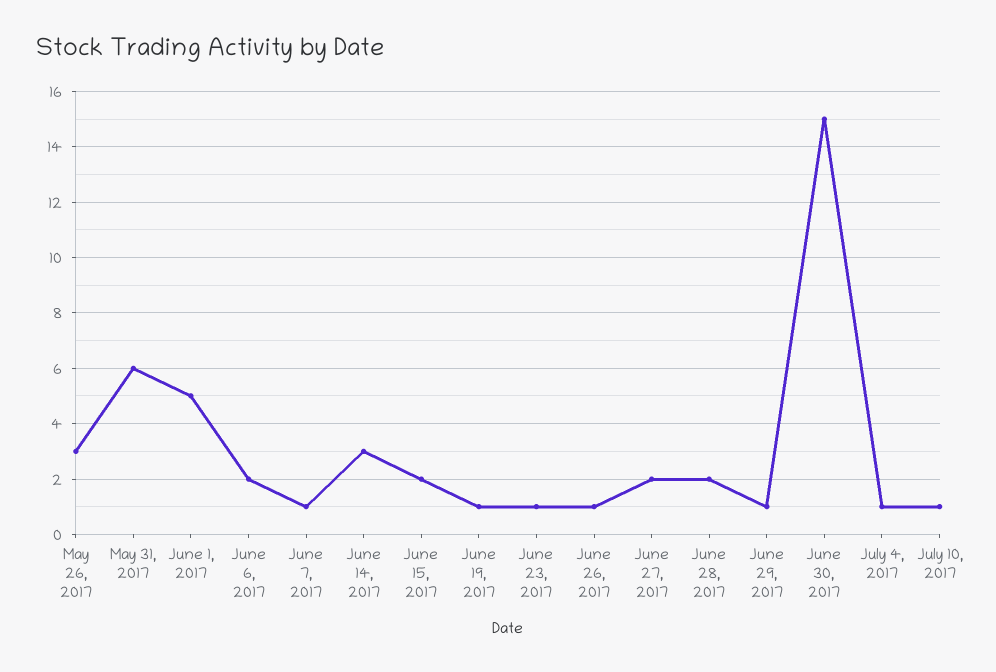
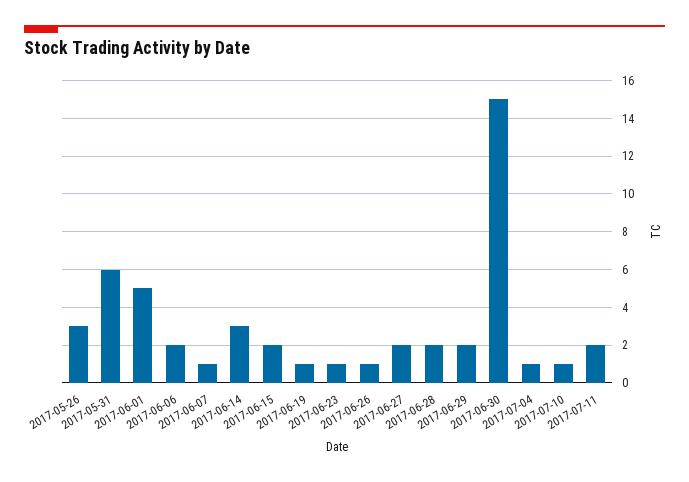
June 29, 2017: 1 -> 2
2017-07-11: none -> 2

